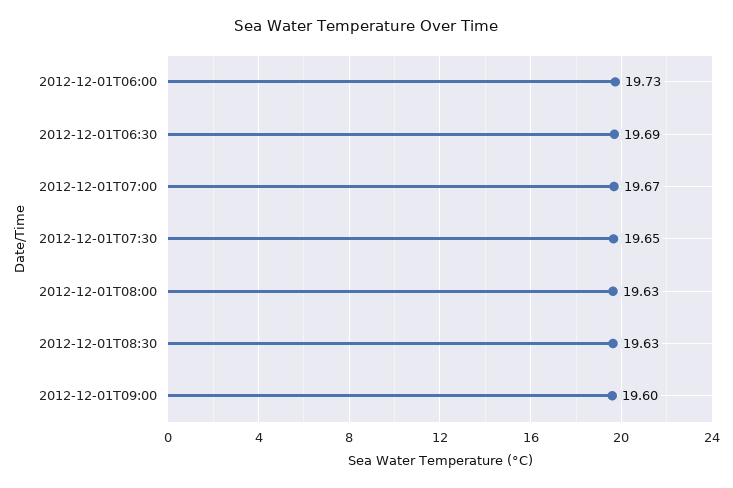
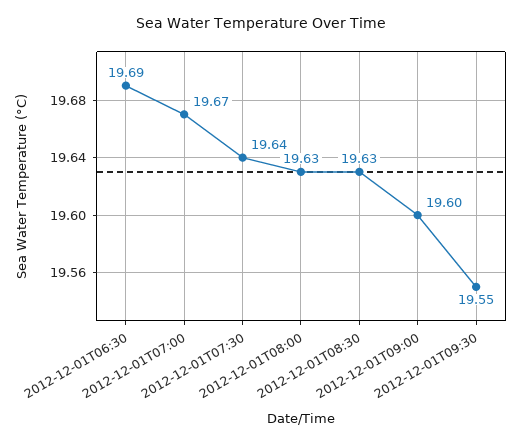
2012-12-01T06:00: 19.73 -> none
2012-12-01T07:30: 19.65 -> 19.64
2012-12-01T09:30: none -> 19.55

